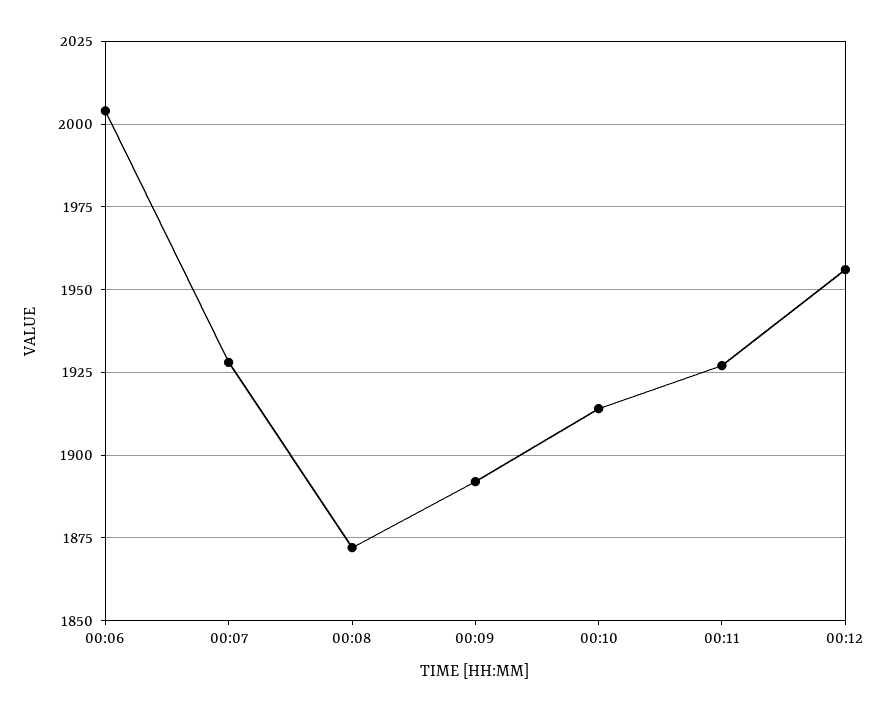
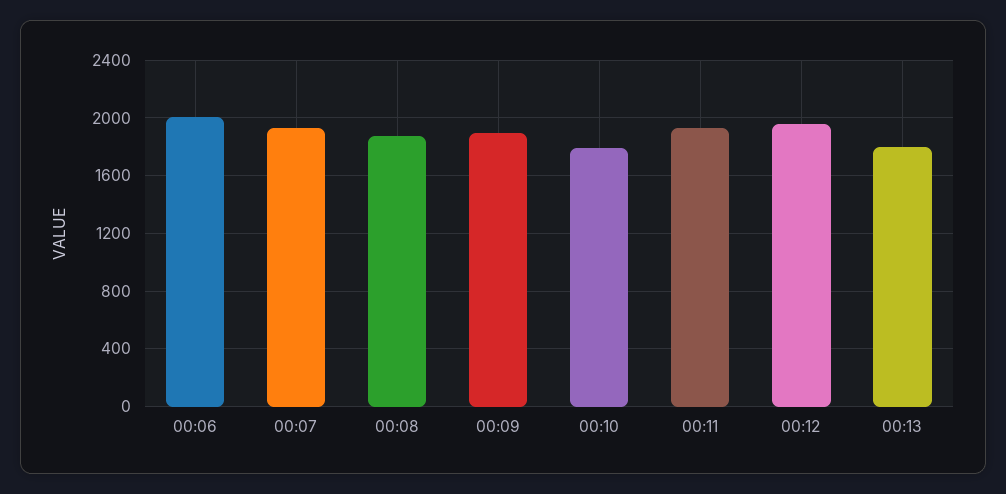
00:10: 1915 -> 1800
00:13: none -> 1800

